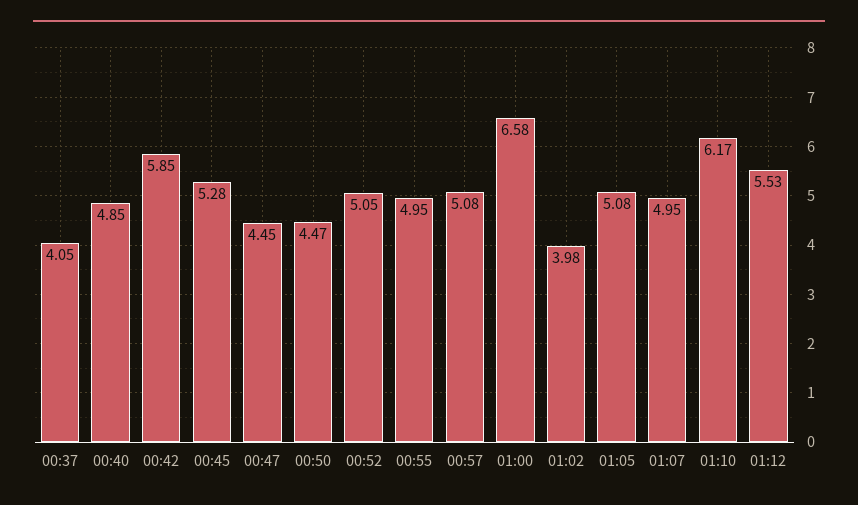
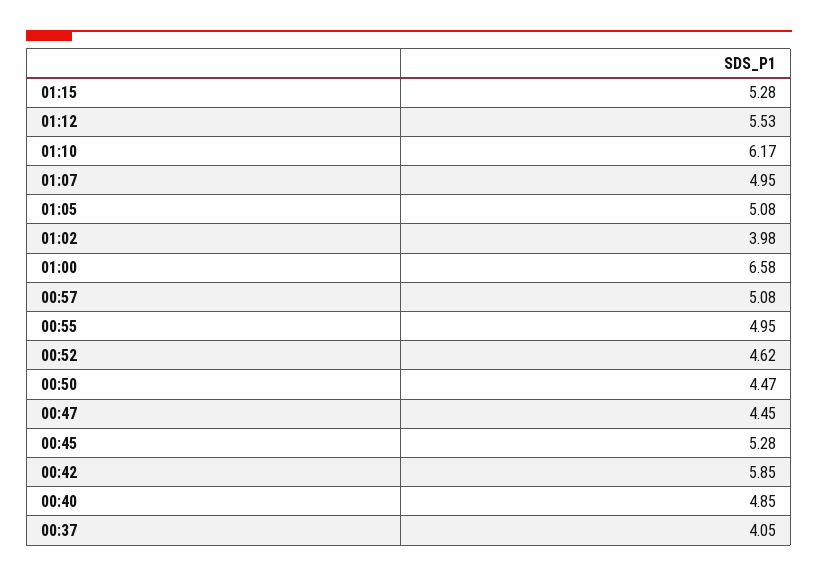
00:52: 5.05 -> 4.62
01:15: none -> 5.28

